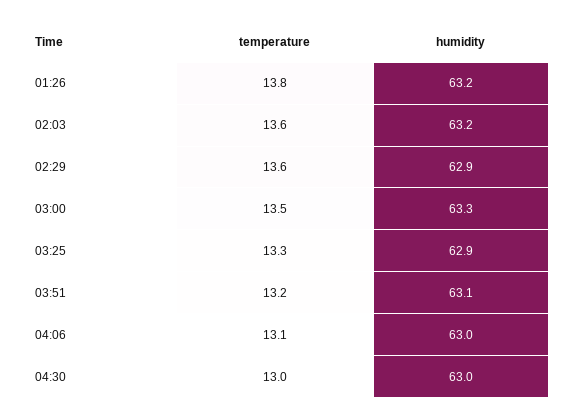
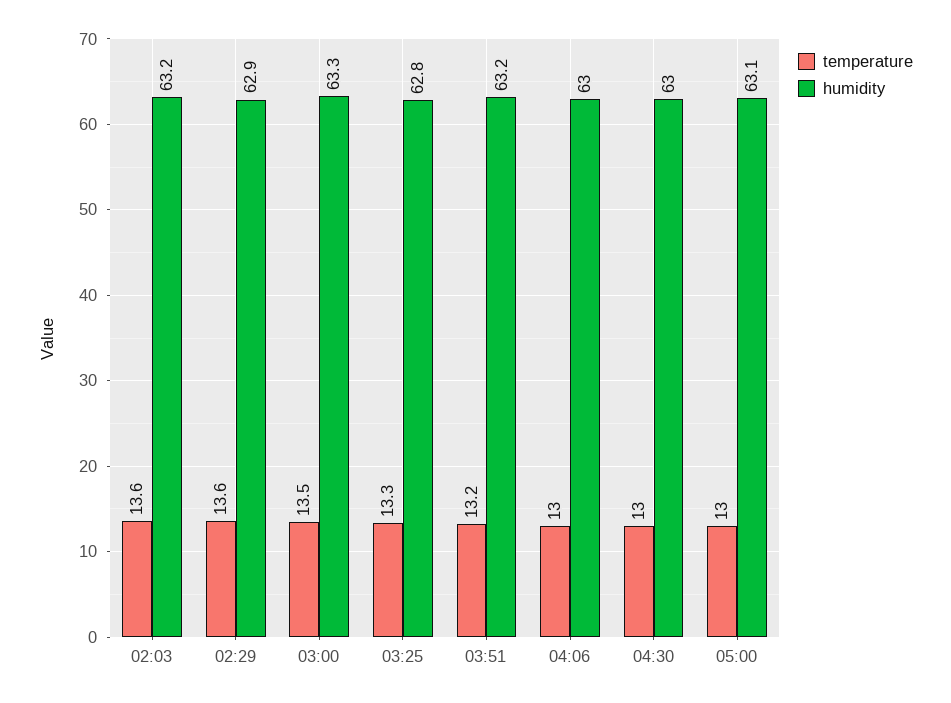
temperature, 01:26: 13.8 -> none
humidity, 01:26: 63.2 -> none
humidity, 03:25: 62.9 -> 62.8
humidity, 03:51: 63.1 -> 63.2
temperature, 04:06: 13.1 -> 13
temperature, 05:00: none -> 13
humidity, 05:00: none -> 63.1

